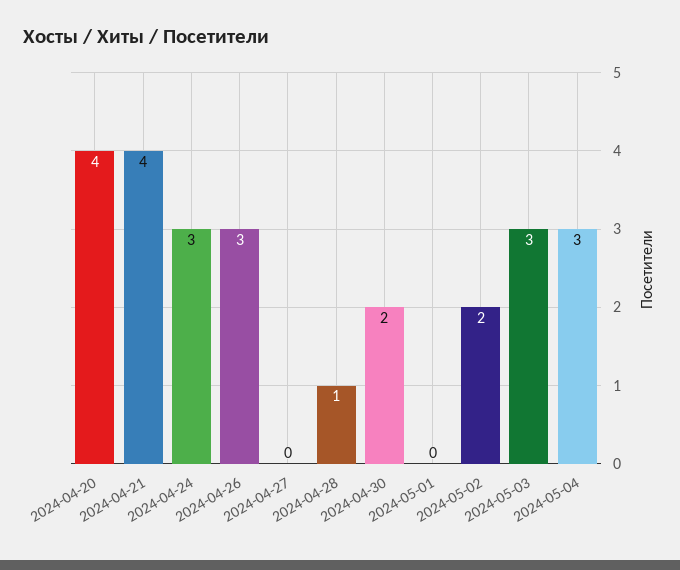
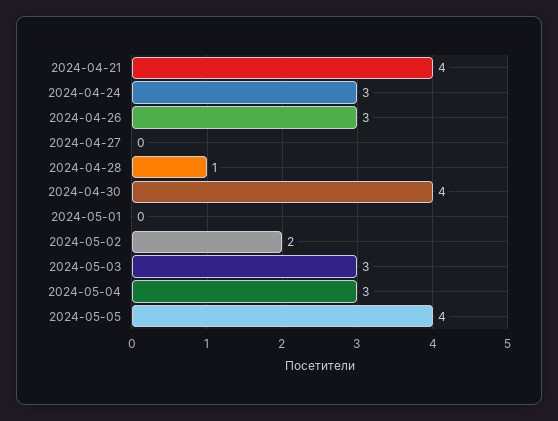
2024-04-20: 4 -> none
2024-04-30: 2 -> 4
2024-05-05: none -> 4

